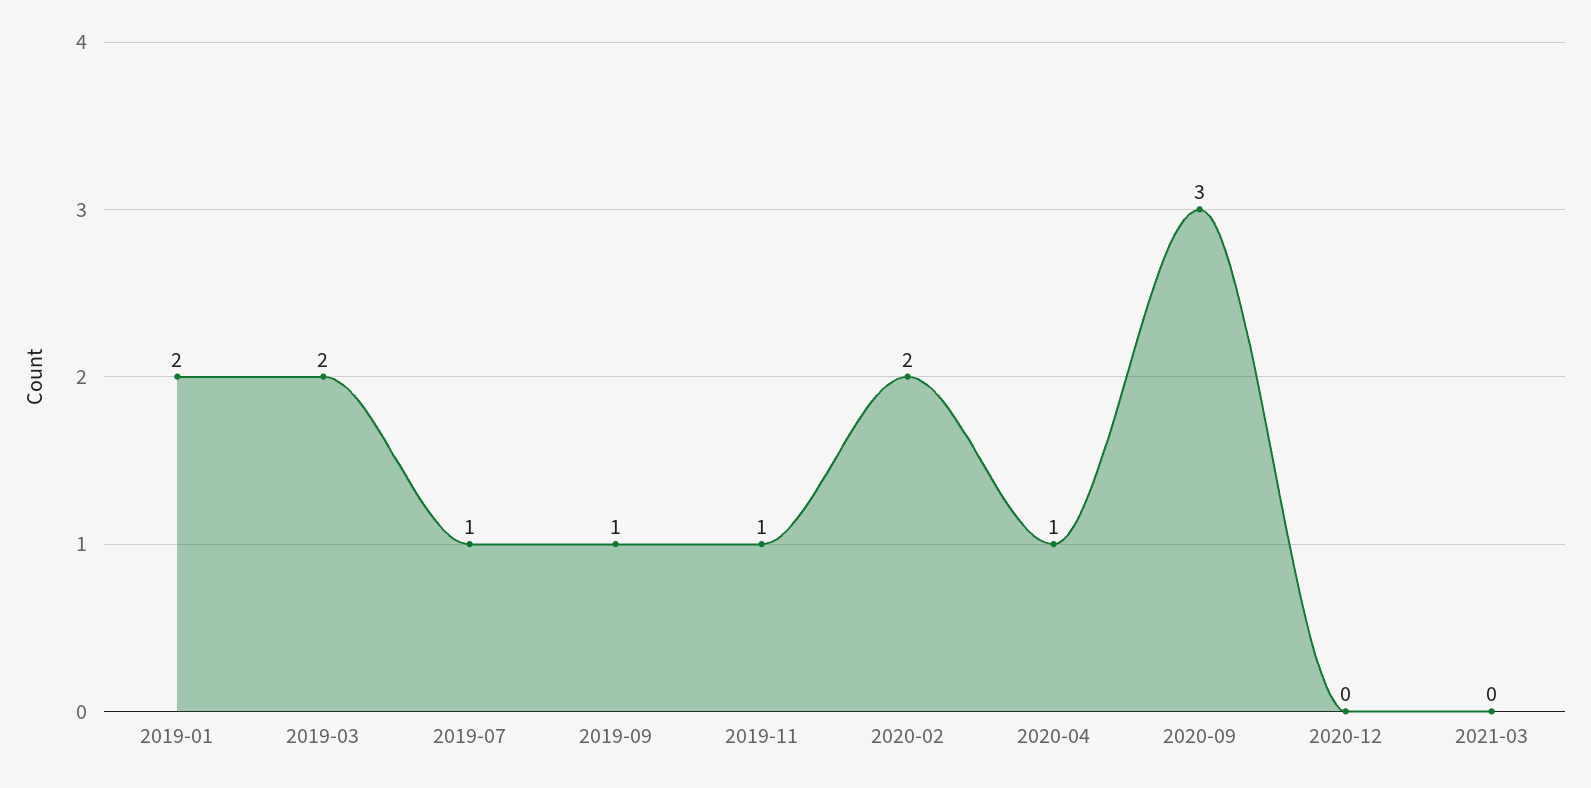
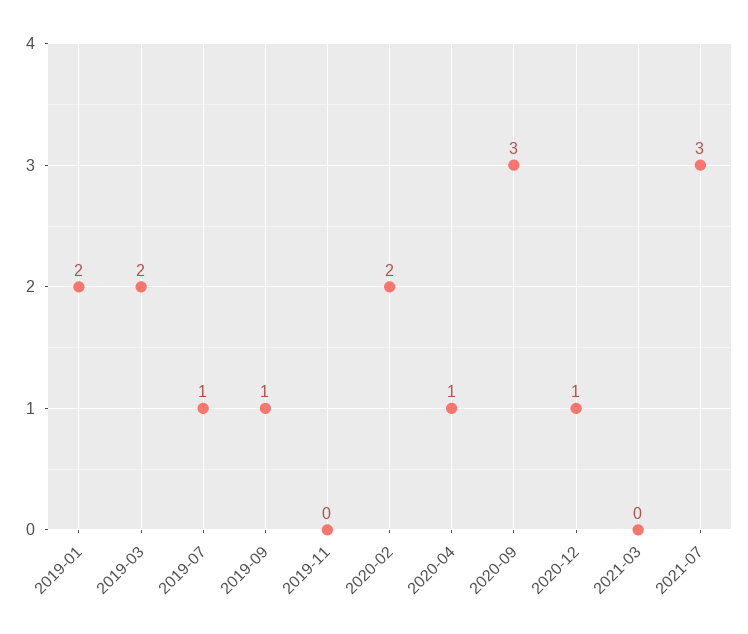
2019-11: 1 -> 0
2020-12: 0 -> 1
2021-07: none -> 3

